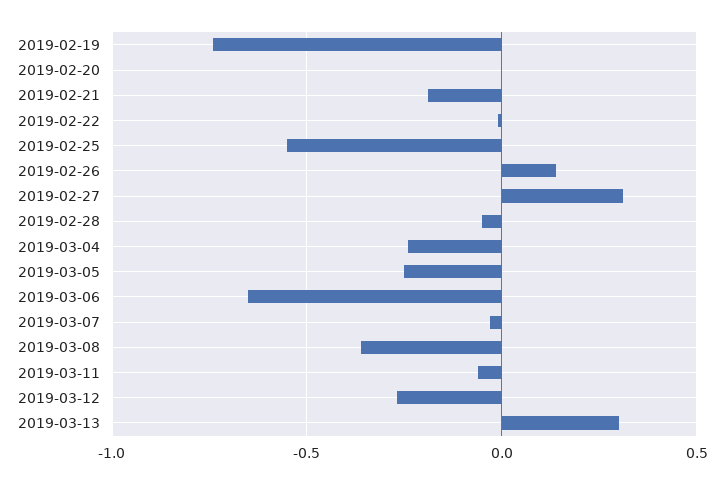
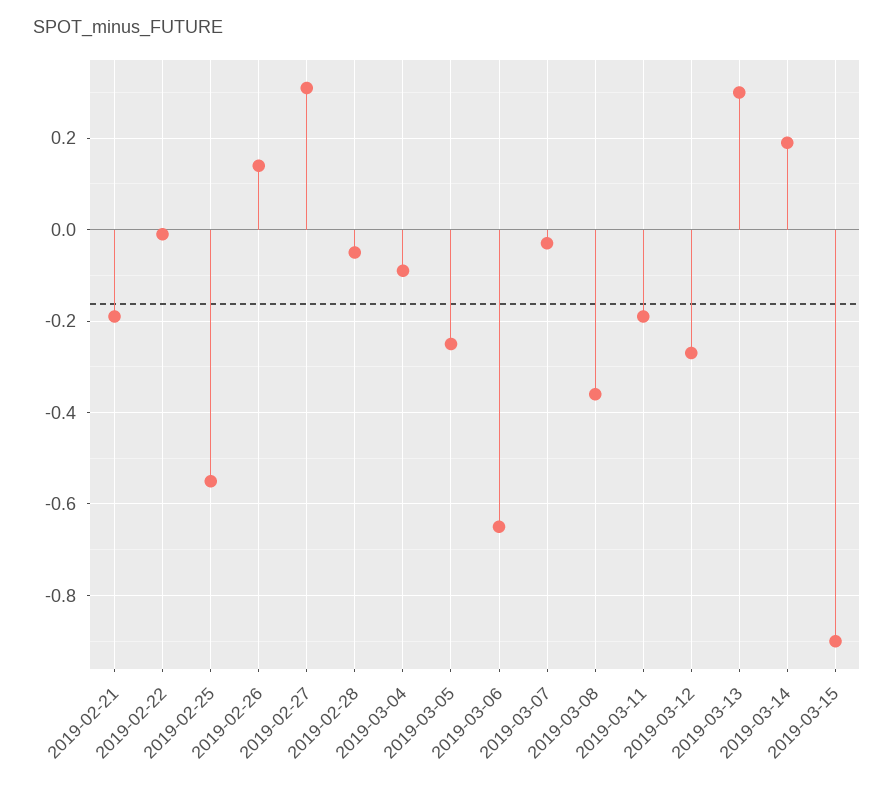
2019-02-19: -0.75 -> none
2019-02-20: 0 -> none
2019-03-04: -0.25 -> -0.1
2019-03-11: -0.05 -> -0.2
2019-03-14: none -> 0.2
2019-03-15: none -> -0.9

